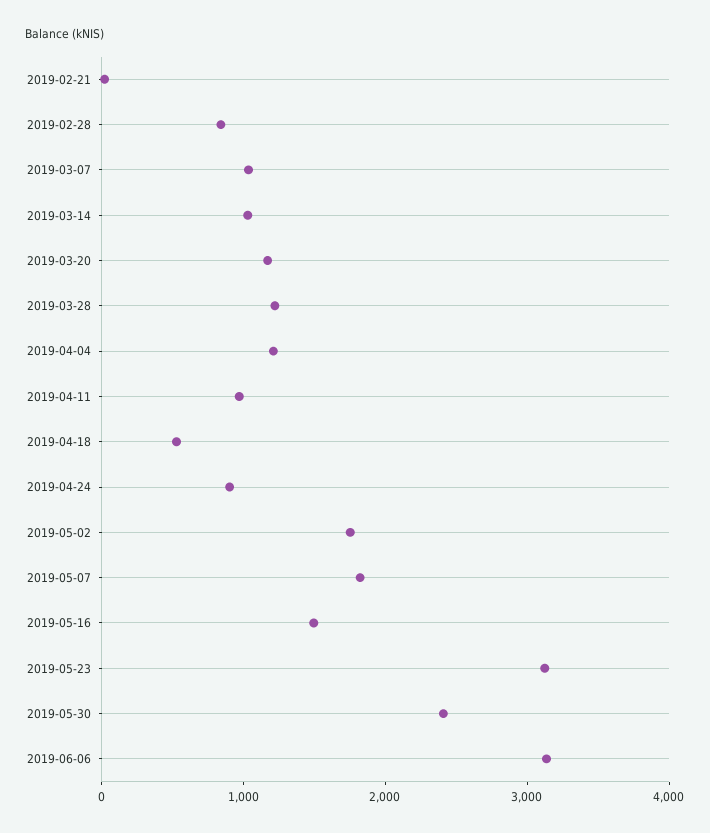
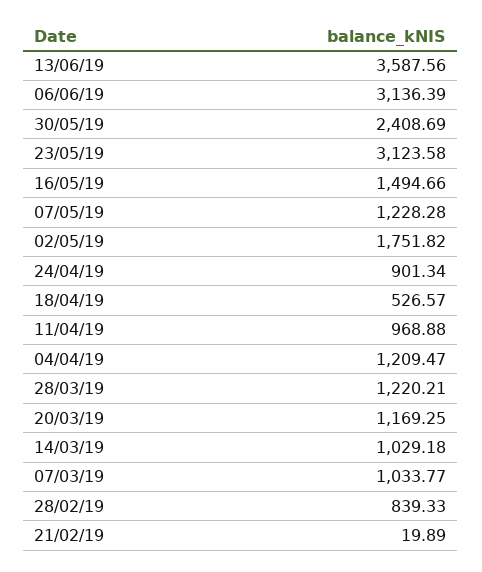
2019-05-07: 1800 -> 1228.28
13/06/19: none -> 3587.56

